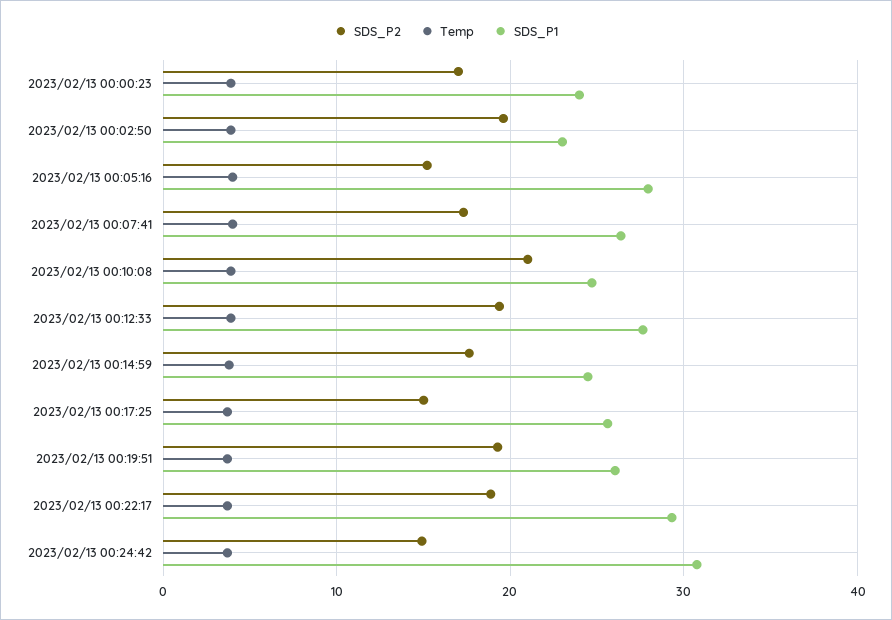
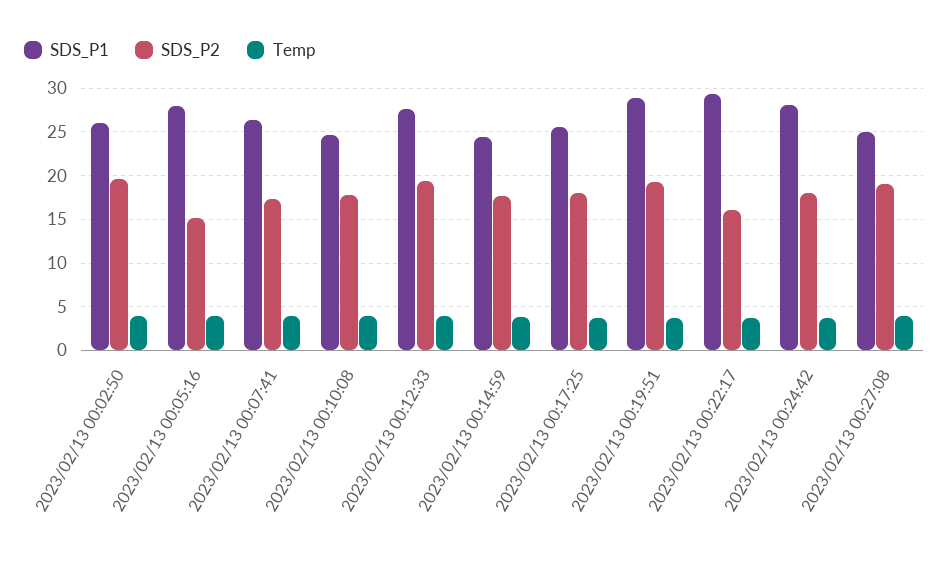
SDS_P2, 2023/02/13 00:00:23: 17 -> none
Temp, 2023/02/13 00:00:23: 4 -> none
SDS_P1, 2023/02/13 00:00:23: 24 -> none
SDS_P1, 2023/02/13 00:02:50: 23 -> 26
SDS_P2, 2023/02/13 00:10:08: 21 -> 18
SDS_P2, 2023/02/13 00:17:25: 15 -> 18
SDS_P1, 2023/02/13 00:19:51: 26 -> 29
SDS_P2, 2023/02/13 00:22:17: 19 -> 16
SDS_P2, 2023/02/13 00:24:42: 15 -> 18
SDS_P1, 2023/02/13 00:24:42: 31 -> 28
SDS_P1, 2023/02/13 00:27:08: none -> 25
SDS_P2, 2023/02/13 00:27:08: none -> 19
Temp, 2023/02/13 00:27:08: none -> 4

